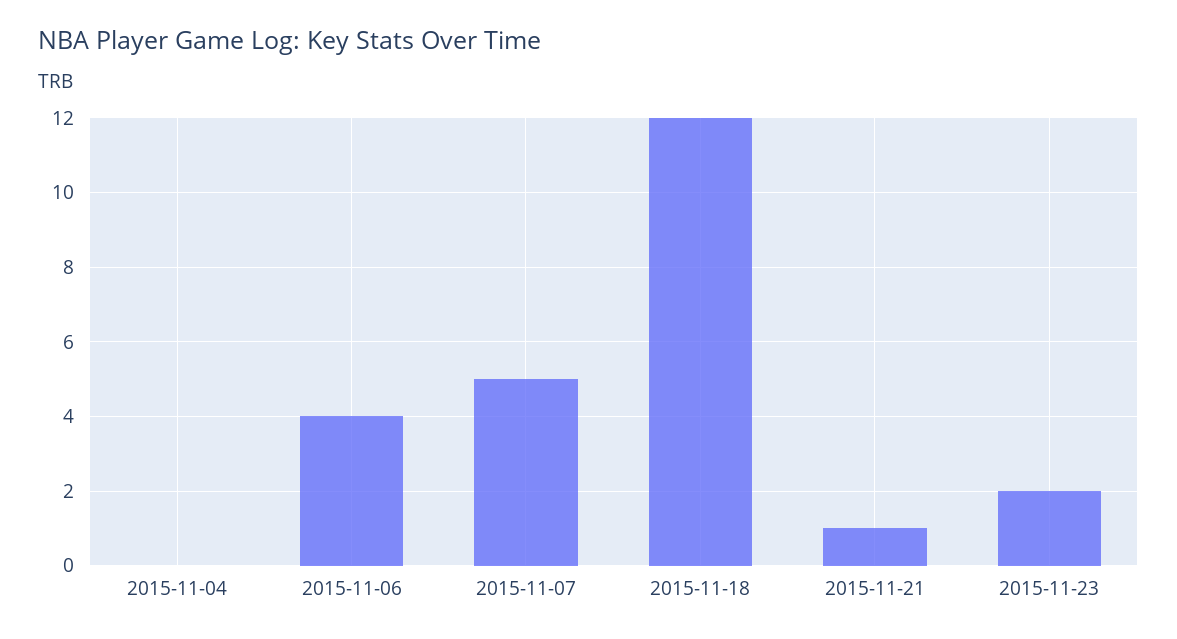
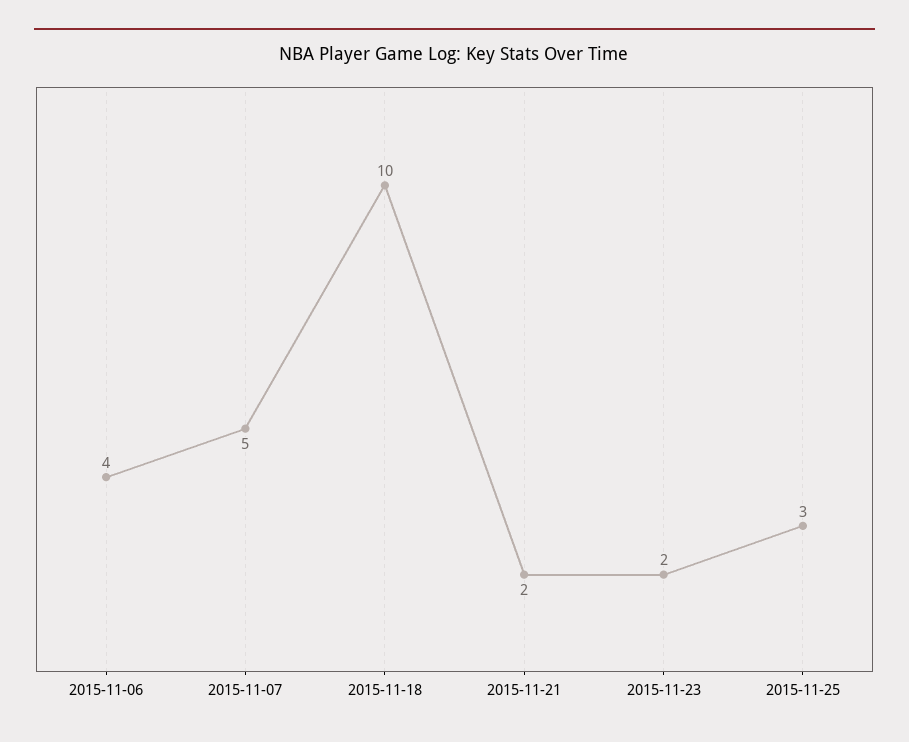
2015-11-04: 0 -> none
2015-11-18: 12 -> 10
2015-11-21: 1 -> 2
2015-11-25: none -> 3

